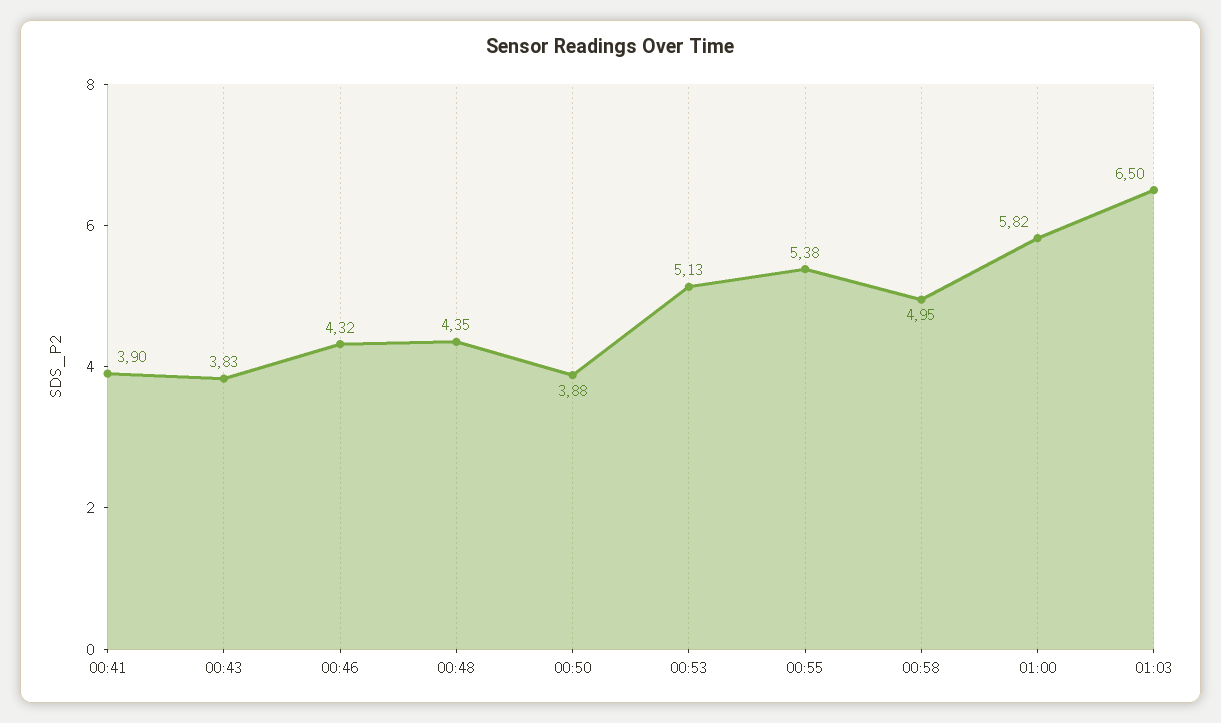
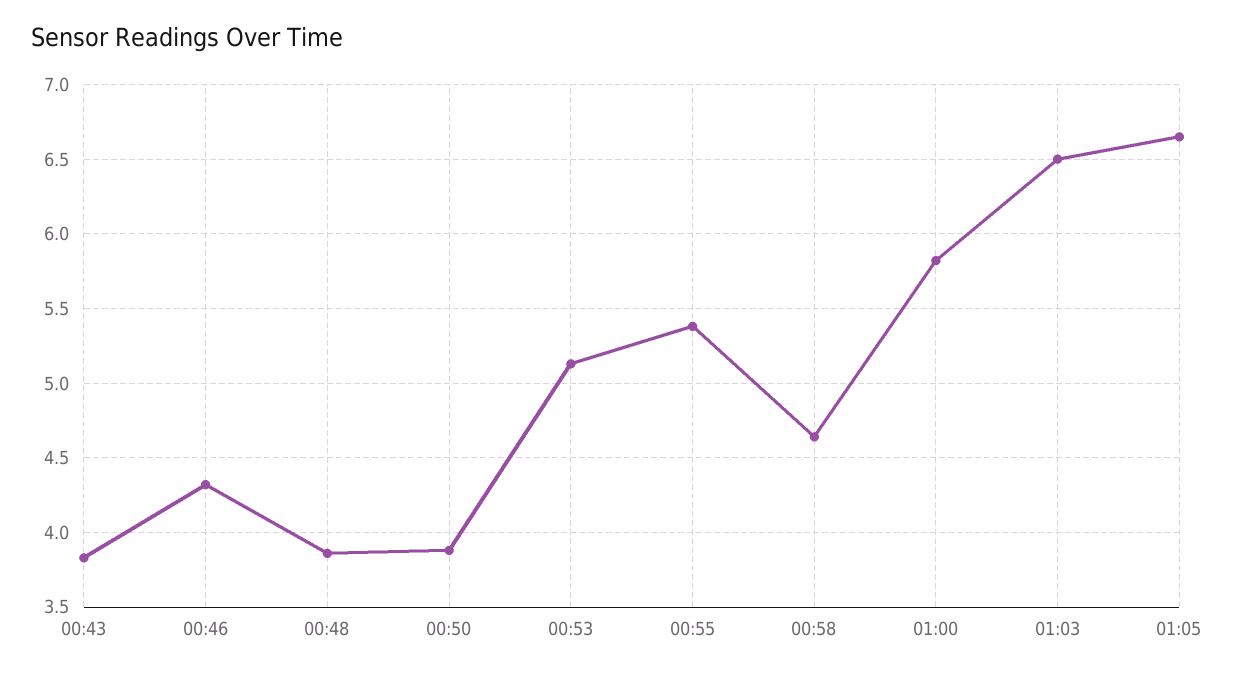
00:41: 3.9 -> none
00:48: 4.35 -> 3.85
00:58: 4.95 -> 4.65
01:05: none -> 6.65

